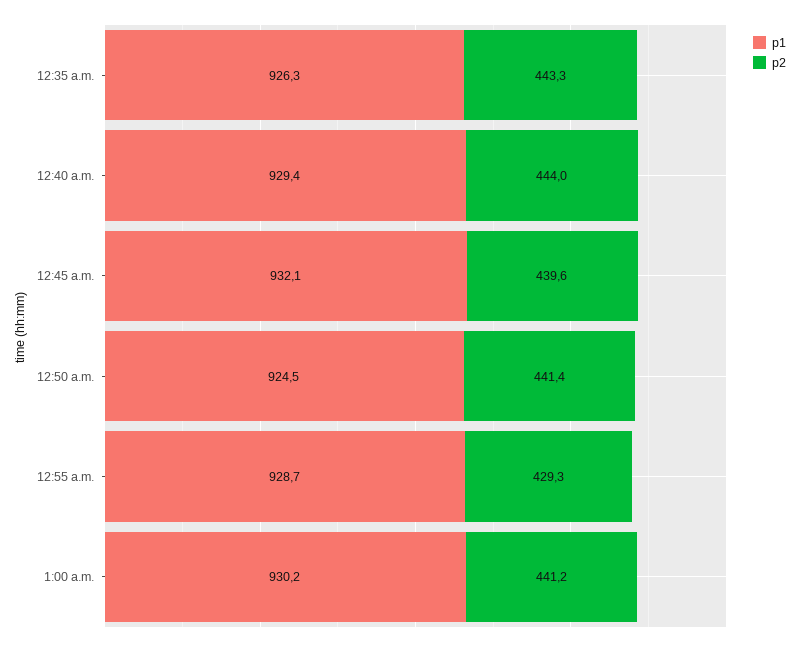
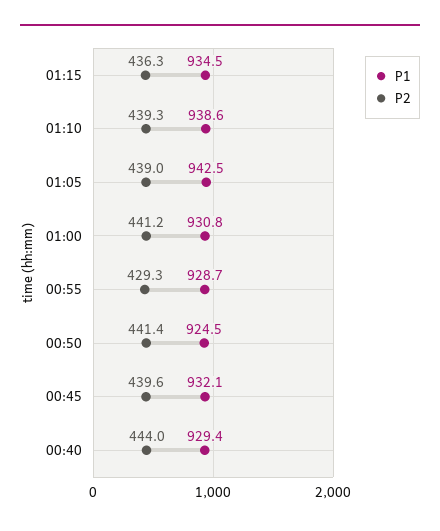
p1, 12:35 a.m.: 926.3 -> none
p2, 12:35 a.m.: 443.3 -> none
p1, 1:00 a.m.: 930.2 -> 930.8
p1, 01:15: none -> 934.5
p2, 01:15: none -> 436.3
p1, 01:10: none -> 938.6
p2, 01:10: none -> 439.3
p1, 01:05: none -> 942.5
p2, 01:05: none -> 439

